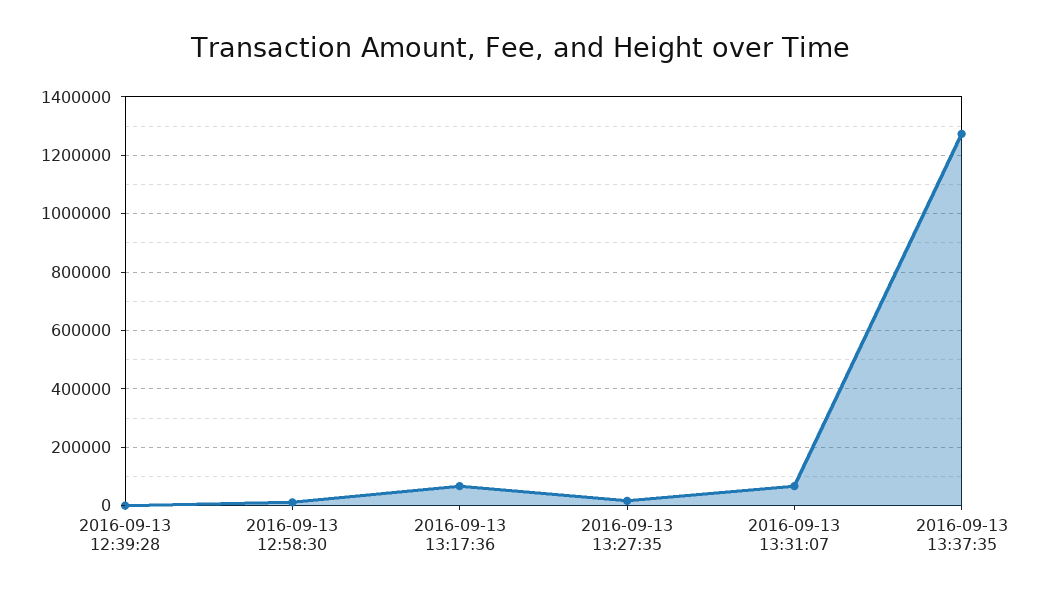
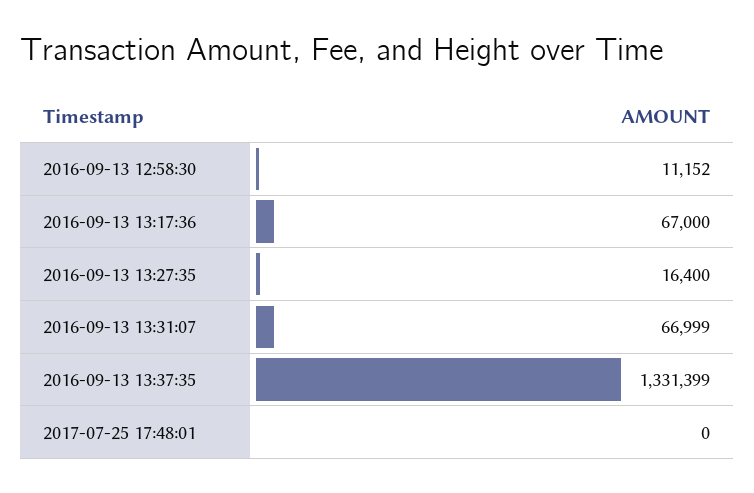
2016-09-13 12:39:28: 0 -> none
2016-09-13 13:37:35: 1275000 -> 1331399
2017-07-25 17:48:01: none -> 0

